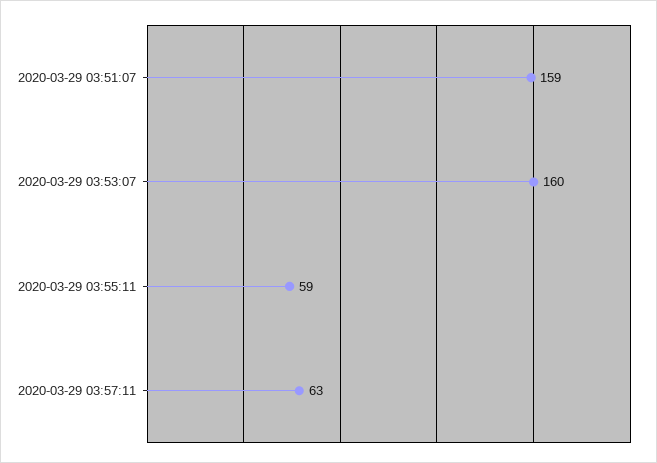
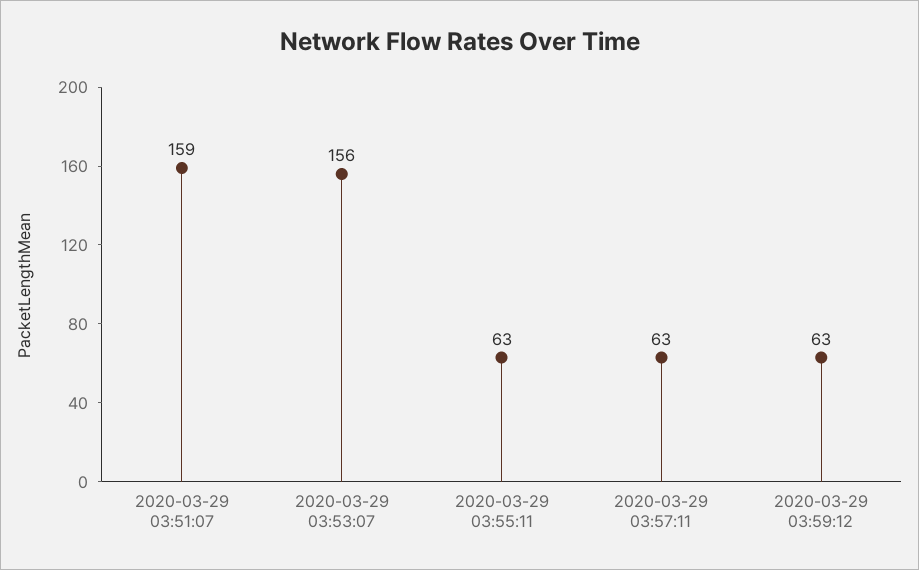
2020-03-29 03:53:07: 160 -> 156
2020-03-29 03:55:11: 59 -> 63
2020-03-29 03:59:12: none -> 63

